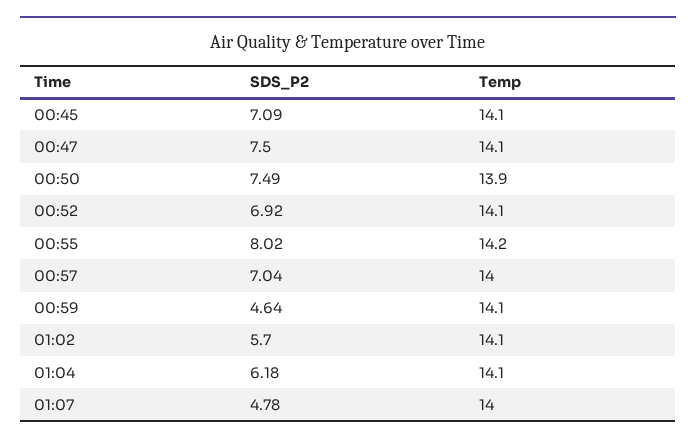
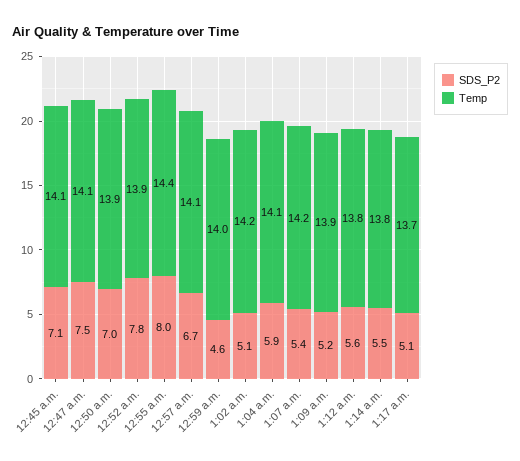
SDS_P2, 00:50: 7.49 -> 7
SDS_P2, 00:52: 6.92 -> 7.8
Temp, 00:52: 14.1 -> 13.9
Temp, 00:55: 14.2 -> 14.4
SDS_P2, 00:57: 7.04 -> 6.7
Temp, 00:57: 14 -> 14.1
Temp, 00:59: 14.1 -> 14
SDS_P2, 01:02: 5.7 -> 5.1
Temp, 01:02: 14.1 -> 14.2
SDS_P2, 01:04: 6.18 -> 5.9
SDS_P2, 01:07: 4.78 -> 5.4
Temp, 01:07: 14 -> 14.2
SDS_P2, 1:09 a.m.: none -> 5.2
Temp, 1:09 a.m.: none -> 13.9
SDS_P2, 1:12 a.m.: none -> 5.6
Temp, 1:12 a.m.: none -> 13.8
SDS_P2, 1:14 a.m.: none -> 5.5
Temp, 1:14 a.m.: none -> 13.8
SDS_P2, 1:17 a.m.: none -> 5.1
Temp, 1:17 a.m.: none -> 13.7

